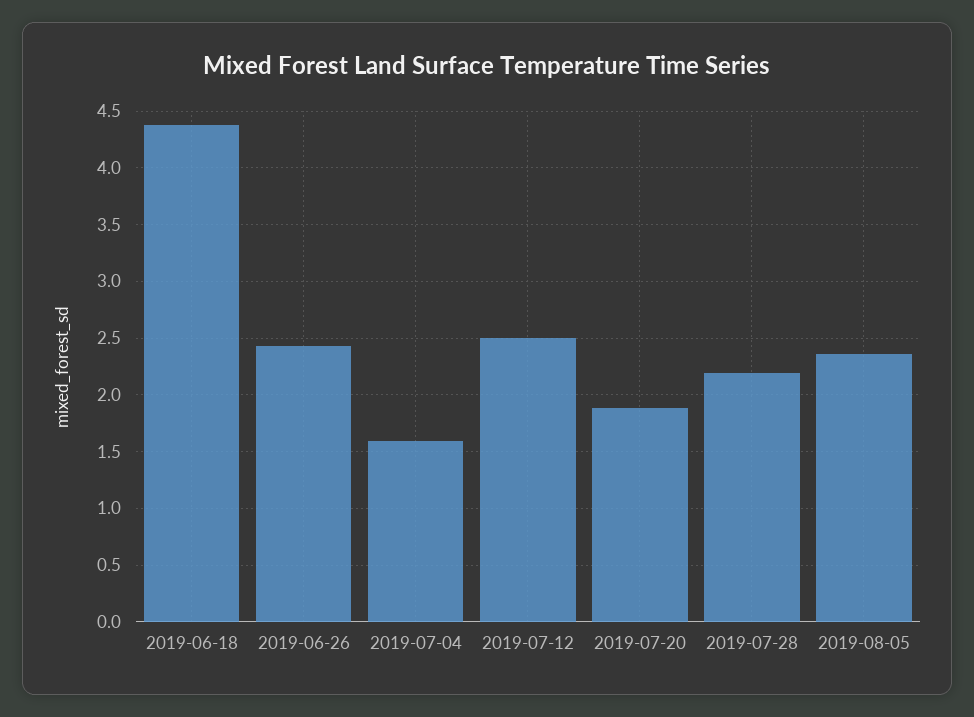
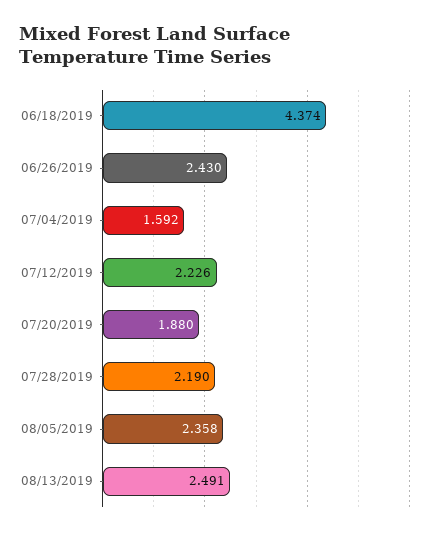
2019-07-12: 2.5 -> 2.226
08/13/2019: none -> 2.491

